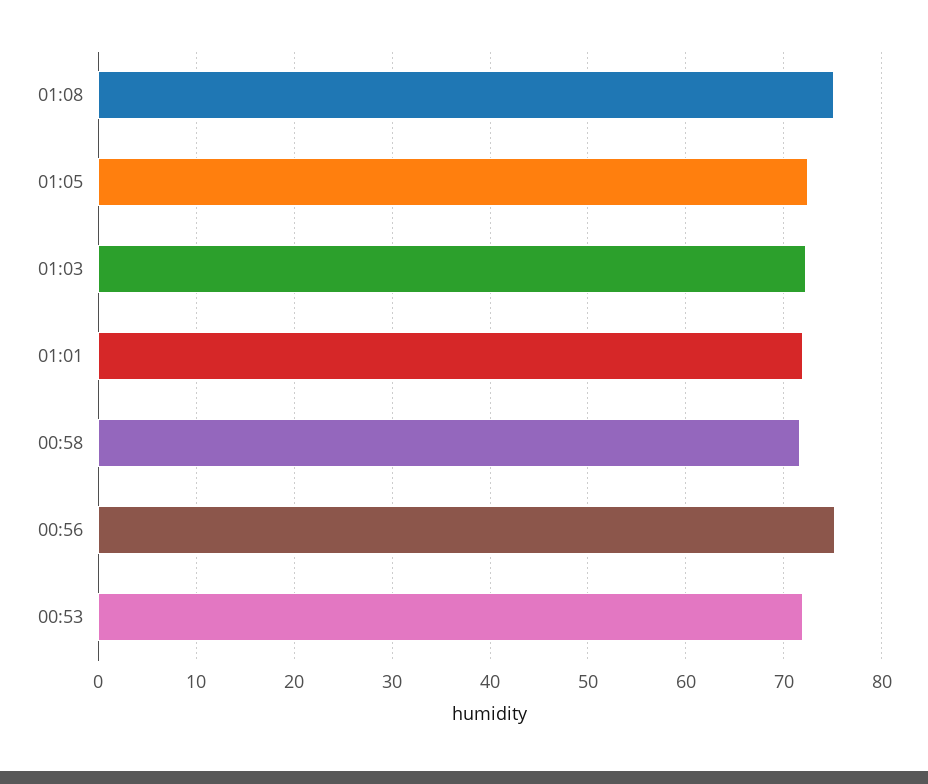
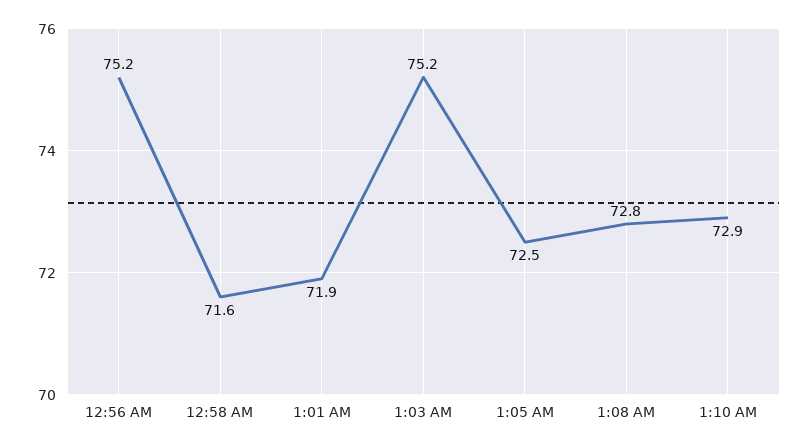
01:08: 75 -> 72.8
01:03: 72 -> 75.2
00:53: 72 -> none
1:10 AM: none -> 72.9

